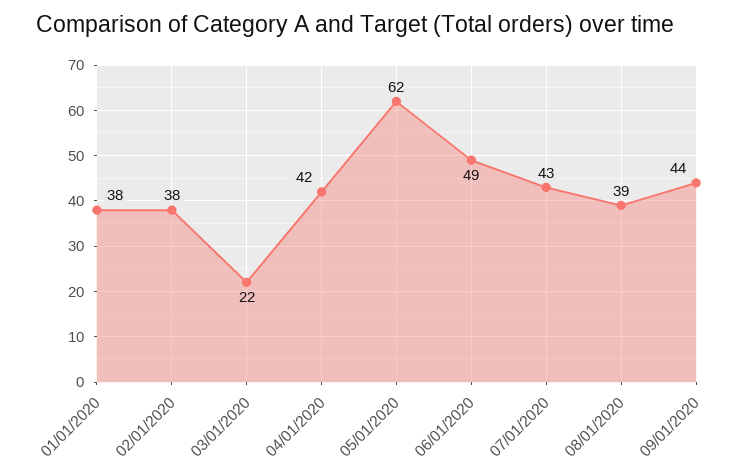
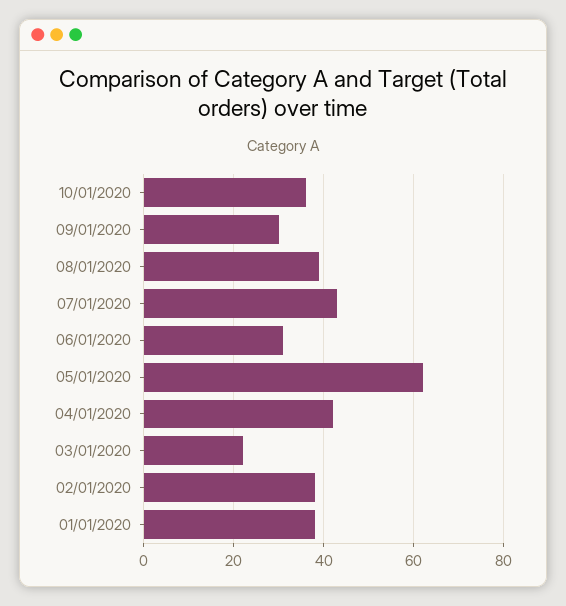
06/01/2020: 49 -> 30
09/01/2020: 44 -> 30
10/01/2020: none -> 35

